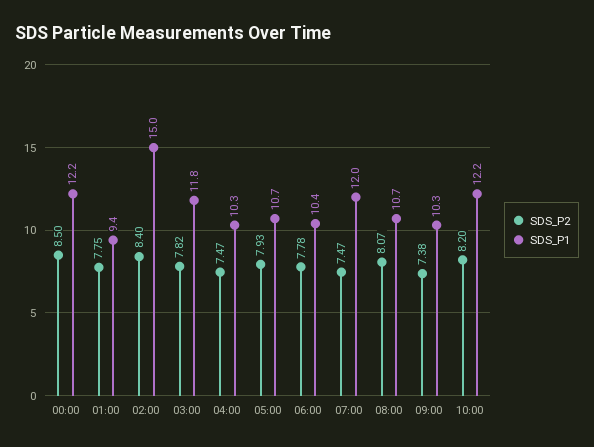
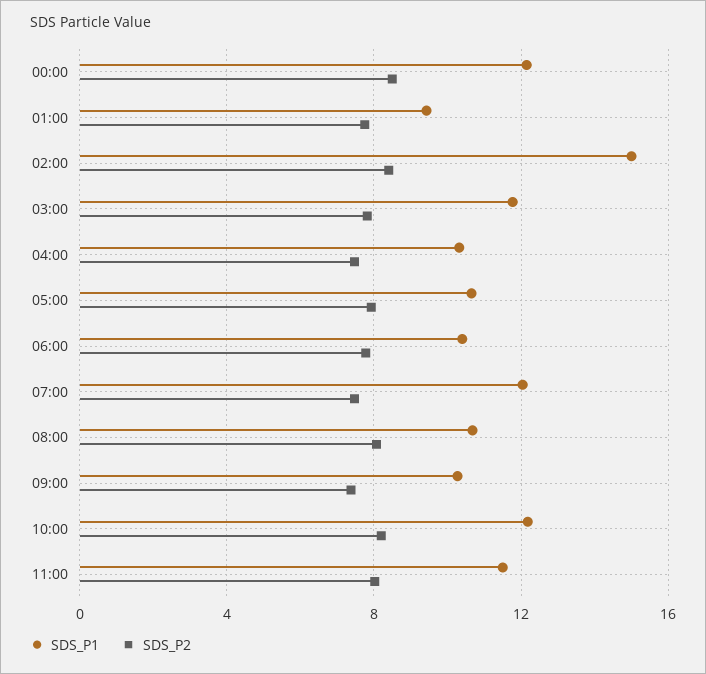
SDS_P1, 11:00: none -> 11.5
SDS_P2, 11:00: none -> 8

